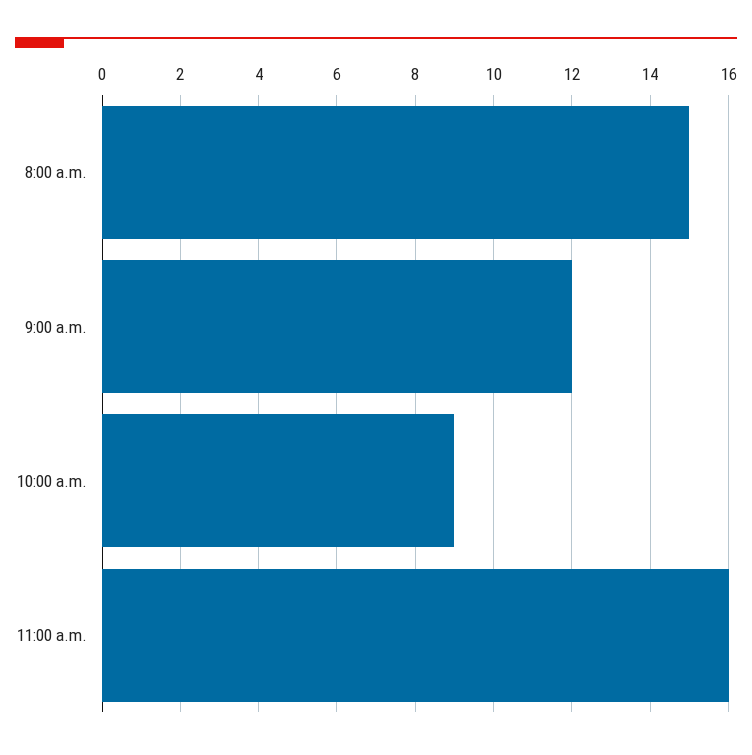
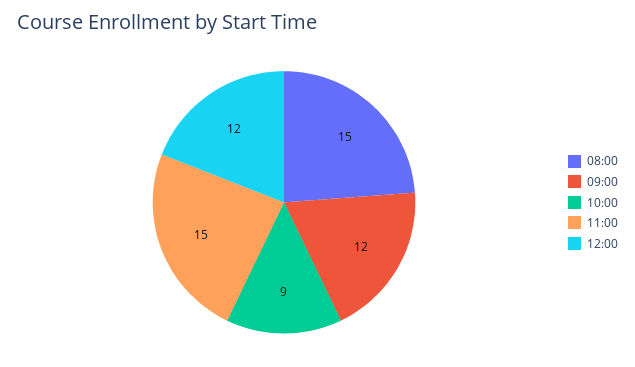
11:00 a.m.: 16 -> 15
12:00: none -> 12

